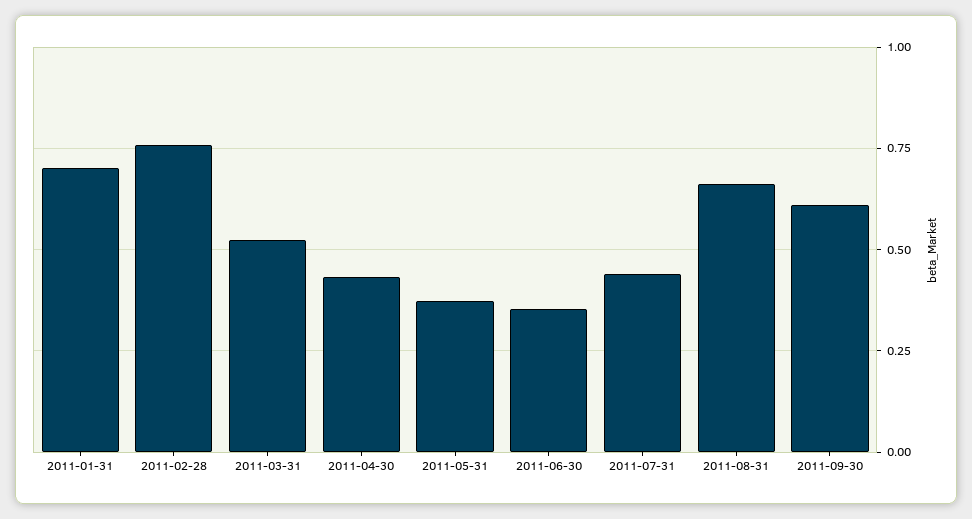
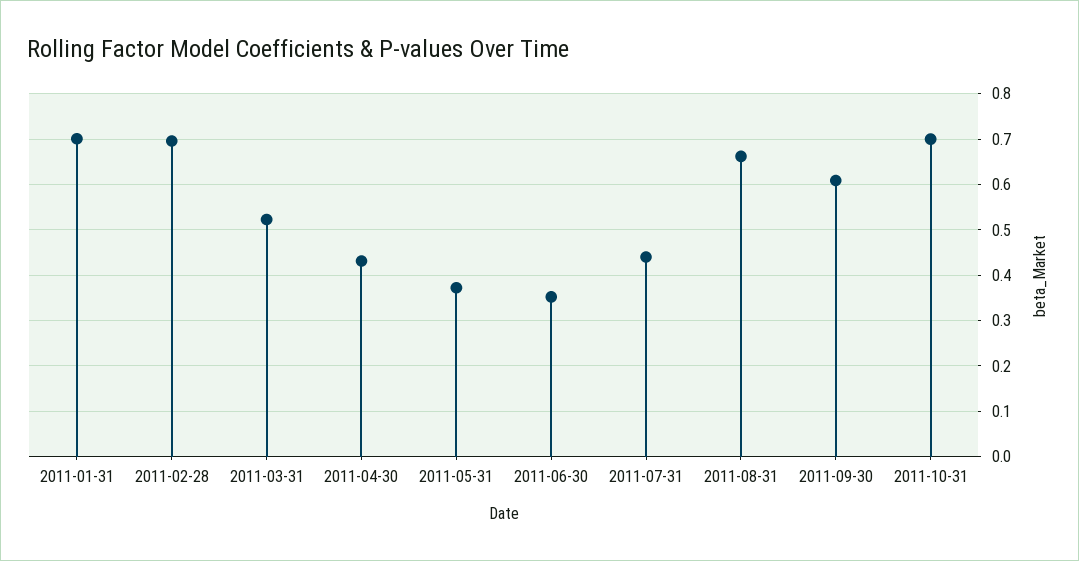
2011-02-28: 0.75 -> 0.7
2011-10-31: none -> 0.7

